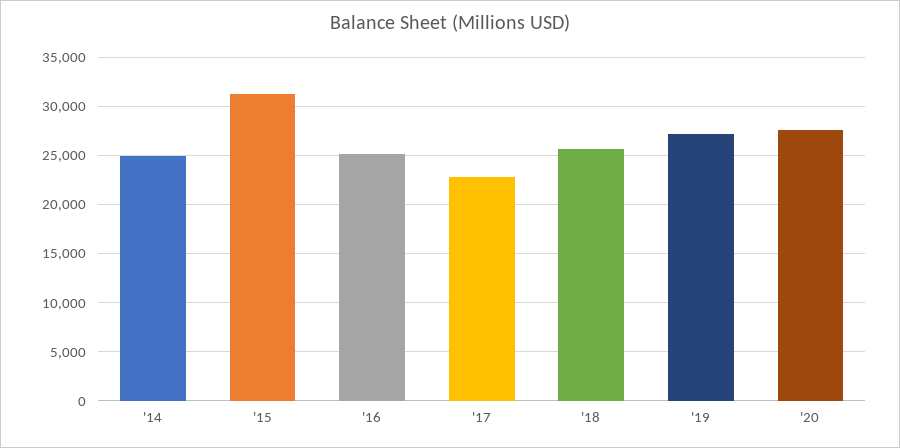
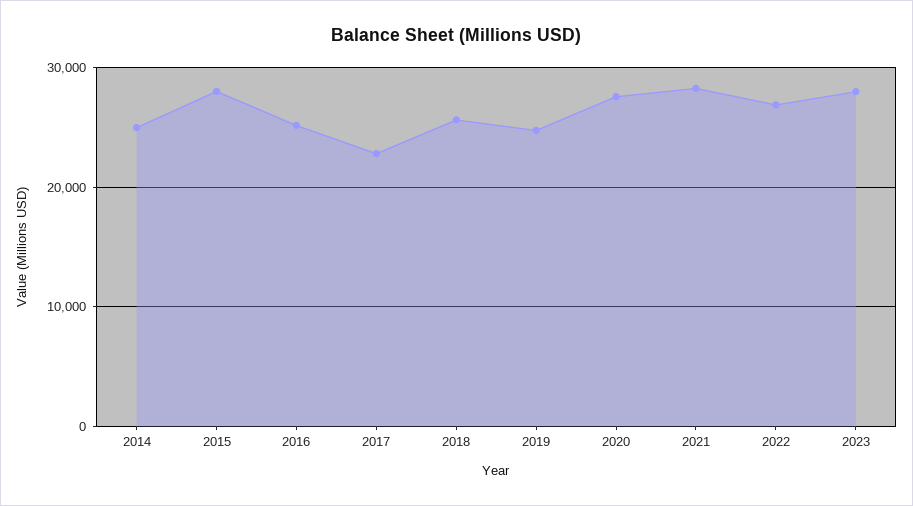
'15: 31000 -> 28000
'19: 27000 -> 25000
2021: none -> 28000
2022: none -> 27000
2023: none -> 28000

